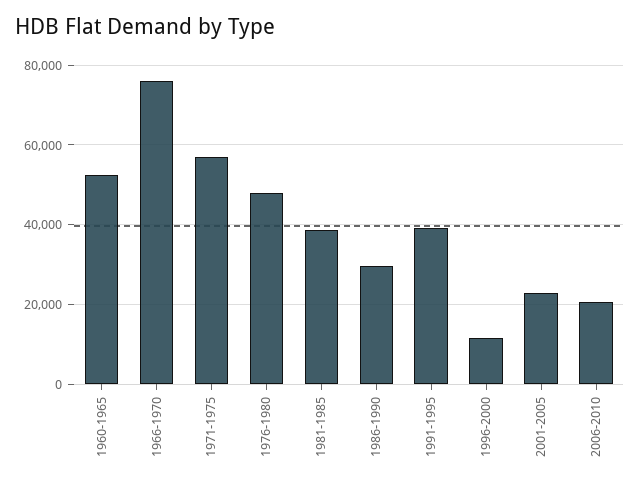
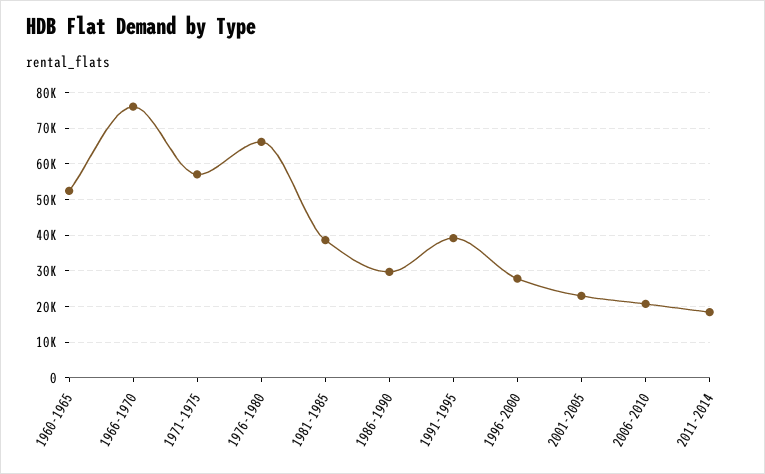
1976-1980: 48000 -> 66000
1996-2000: 12000 -> 28000
2011-2014: none -> 18000

